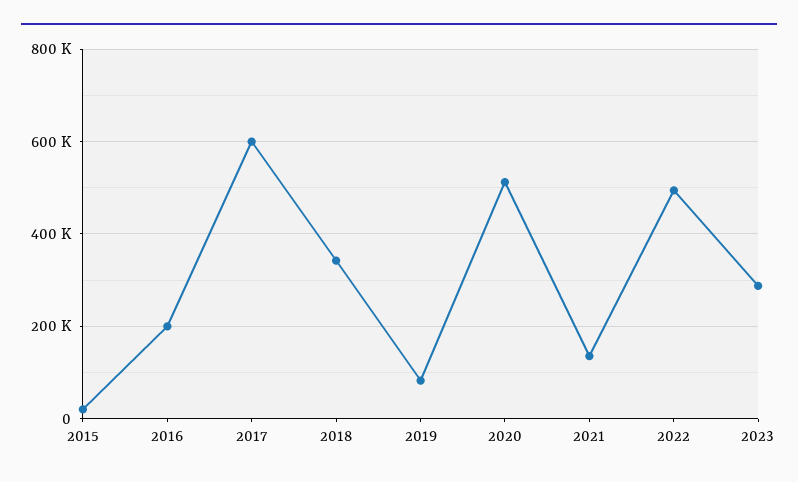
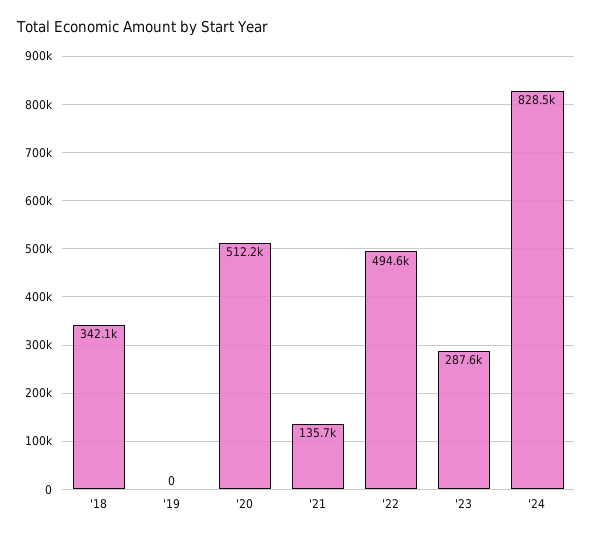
2015: 20000 -> none
2016: 200000 -> none
2017: 600000 -> none
2019: 80000 -> 0
'24: none -> 828500

